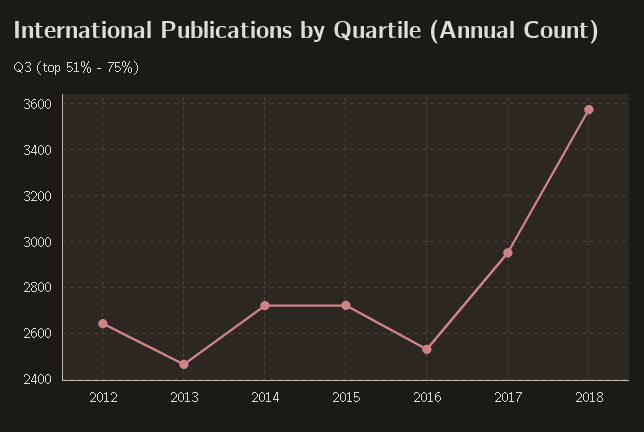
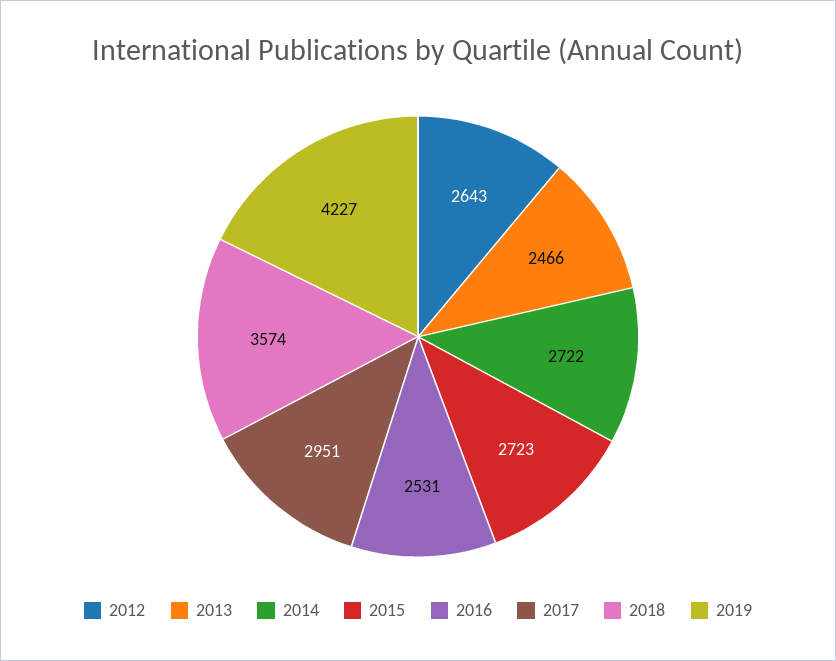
2019: none -> 4227

